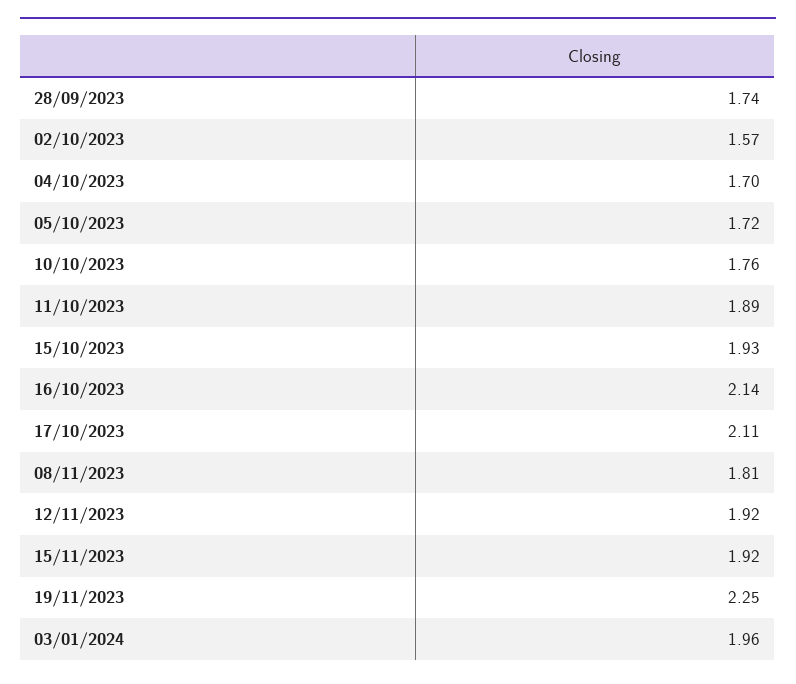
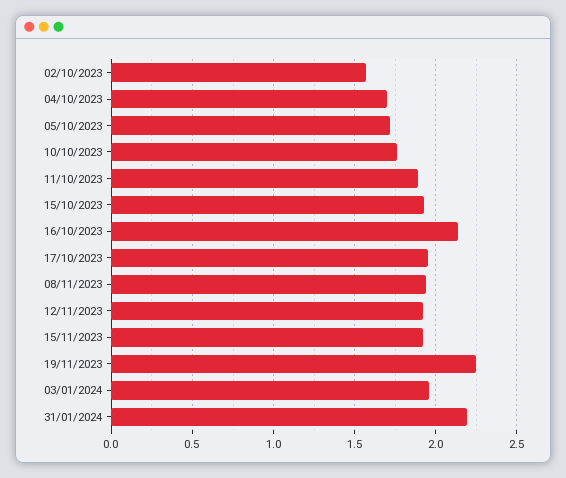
28/09/2023: 1.74 -> none
17/10/2023: 2.11 -> 1.95
08/11/2023: 1.81 -> 1.95
31/01/2024: none -> 2.2

